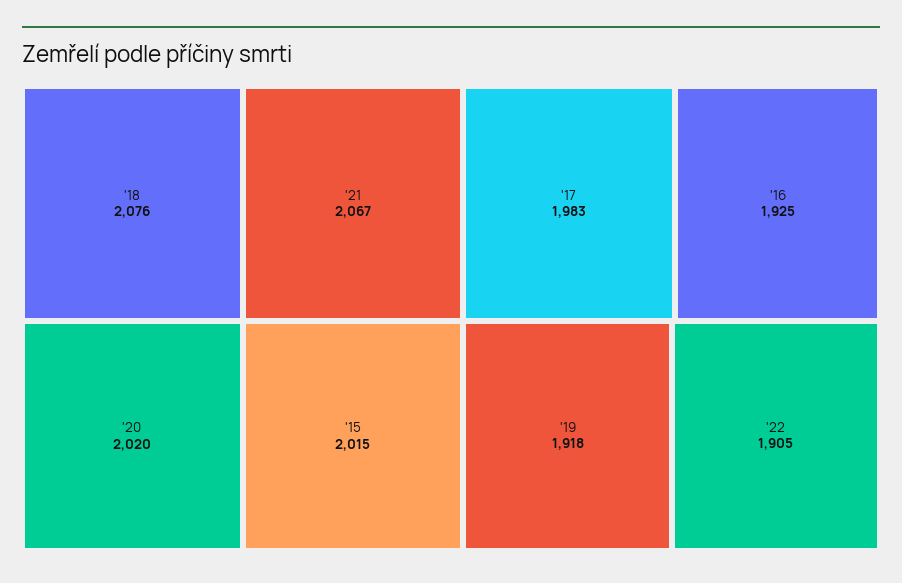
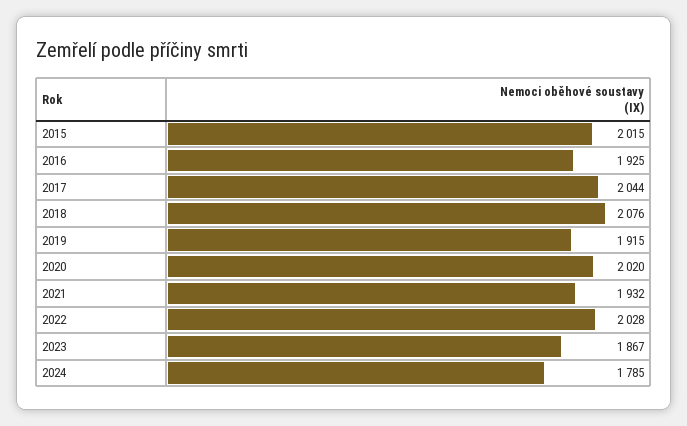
'21: 2067 -> 1932
'17: 1983 -> 2044
'19: 1918 -> 1915
'22: 1905 -> 2028
2023: none -> 1867
2024: none -> 1785

